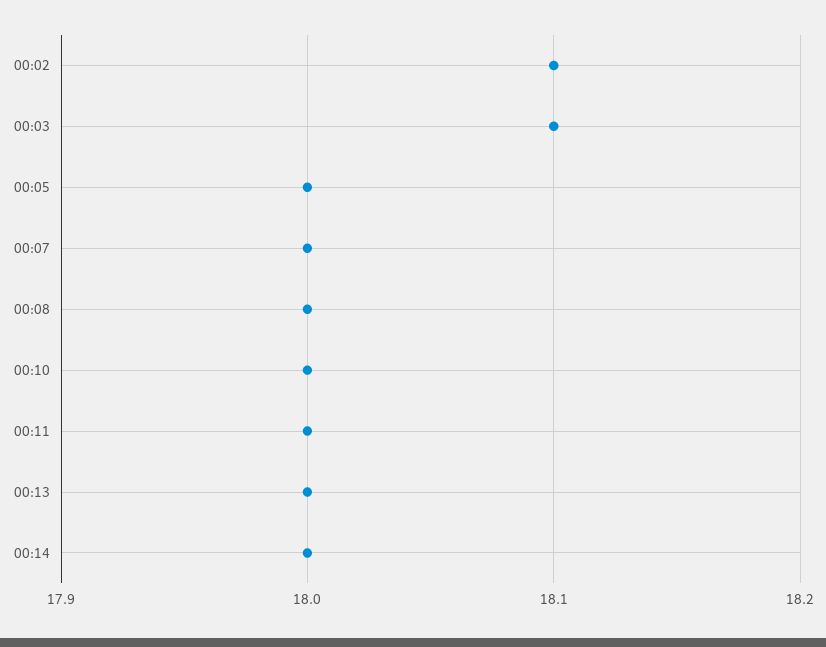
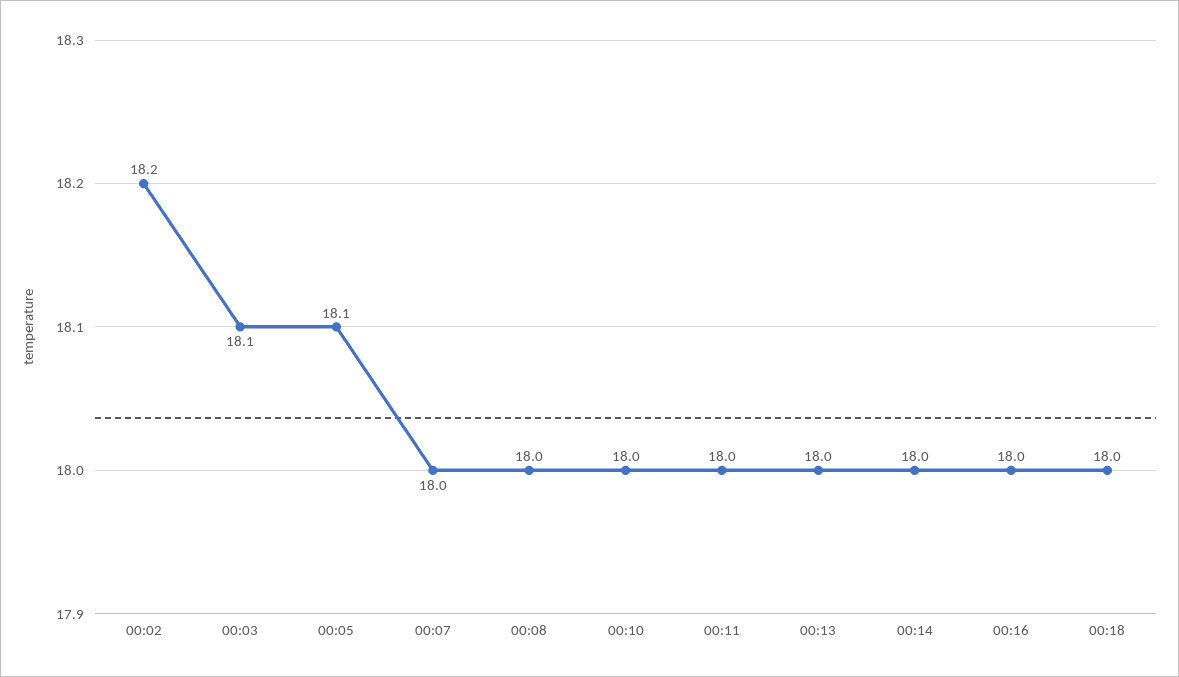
00:02: 18.1 -> 18.2
00:05: 18 -> 18.1
00:16: none -> 18
00:18: none -> 18

